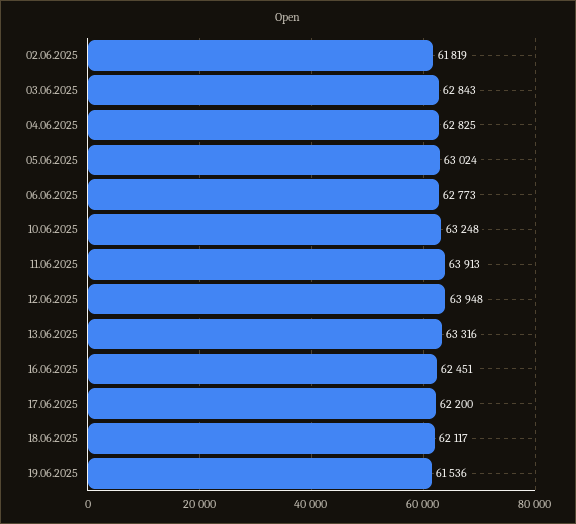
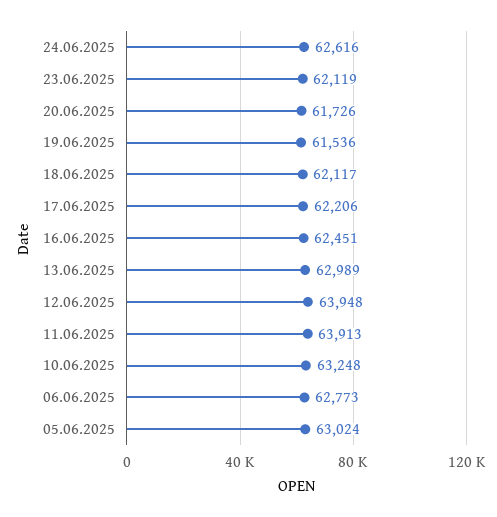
02.06.2025: 61819 -> none
03.06.2025: 62843 -> none
04.06.2025: 62825 -> none
13.06.2025: 63316 -> 62989
17.06.2025: 62200 -> 62206
24.06.2025: none -> 62616
23.06.2025: none -> 62119
20.06.2025: none -> 61726

